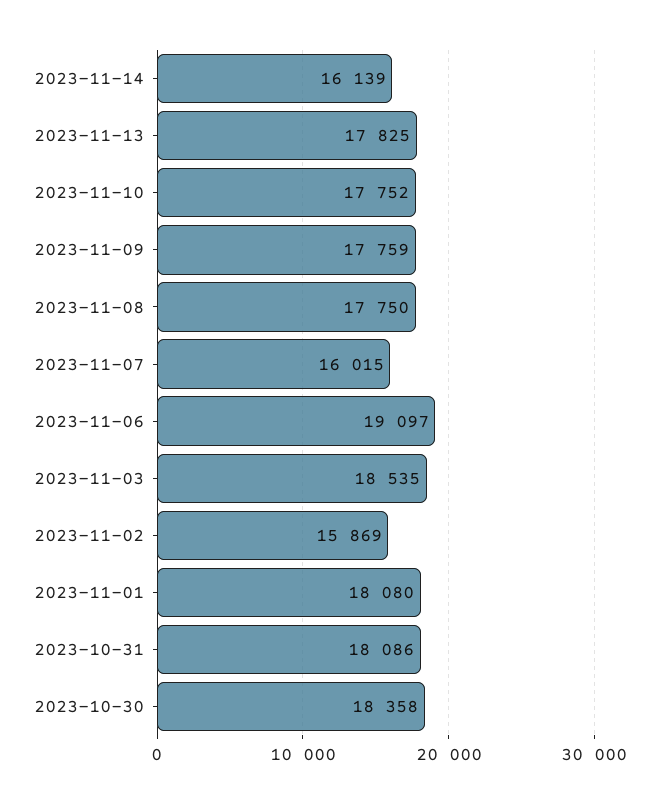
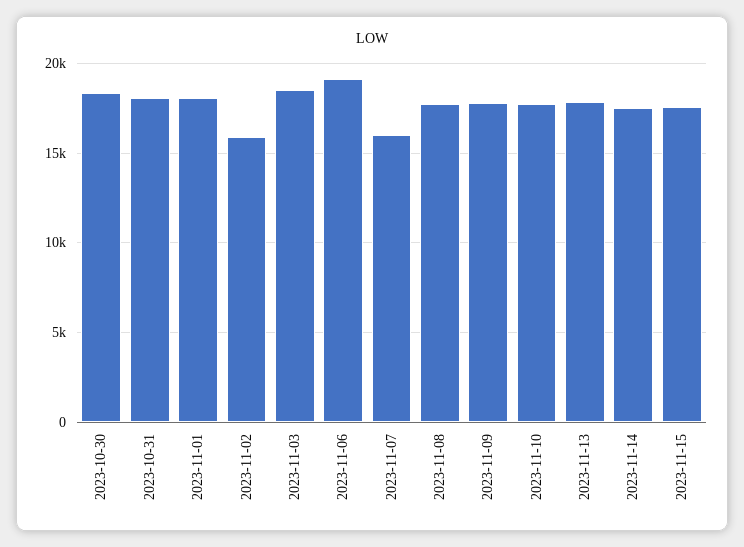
2023-11-14: 16139 -> 17500
2023-11-15: none -> 17500

